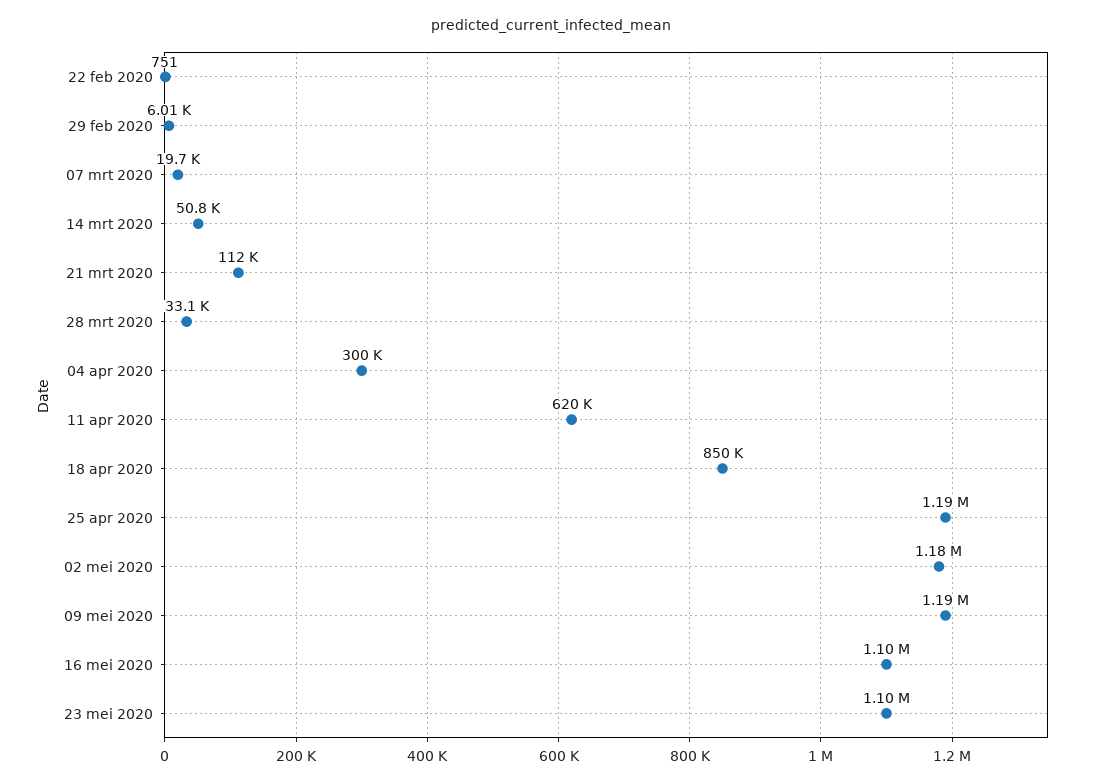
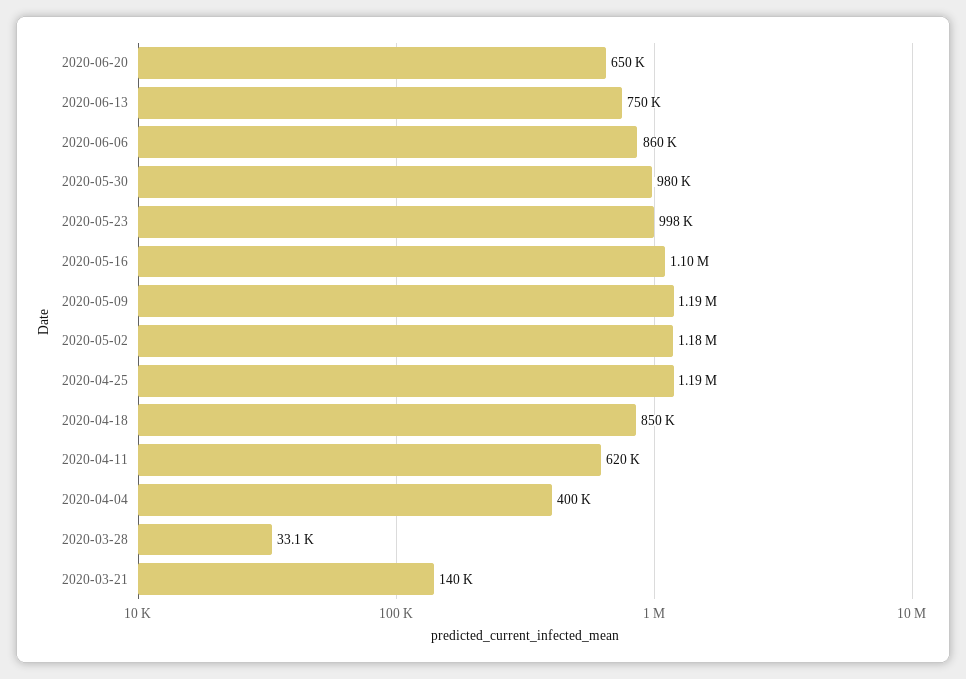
22 feb 2020: 751 -> none
29 feb 2020: 6010 -> none
07 mrt 2020: 19700 -> none
14 mrt 2020: 50800 -> none
21 mrt 2020: 112000 -> 140000
04 apr 2020: 300000 -> 400000
23 mei 2020: 1100000 -> 998000
2020-06-20: none -> 650000
2020-06-13: none -> 750000
2020-06-06: none -> 860000
2020-05-30: none -> 980000

